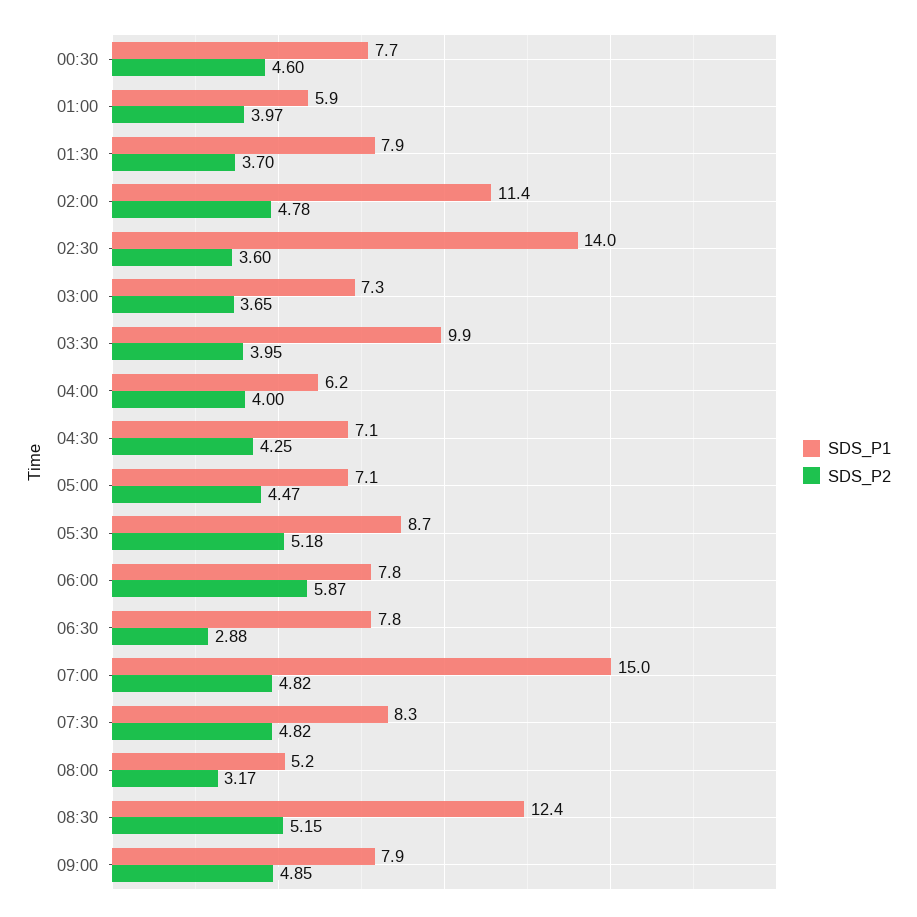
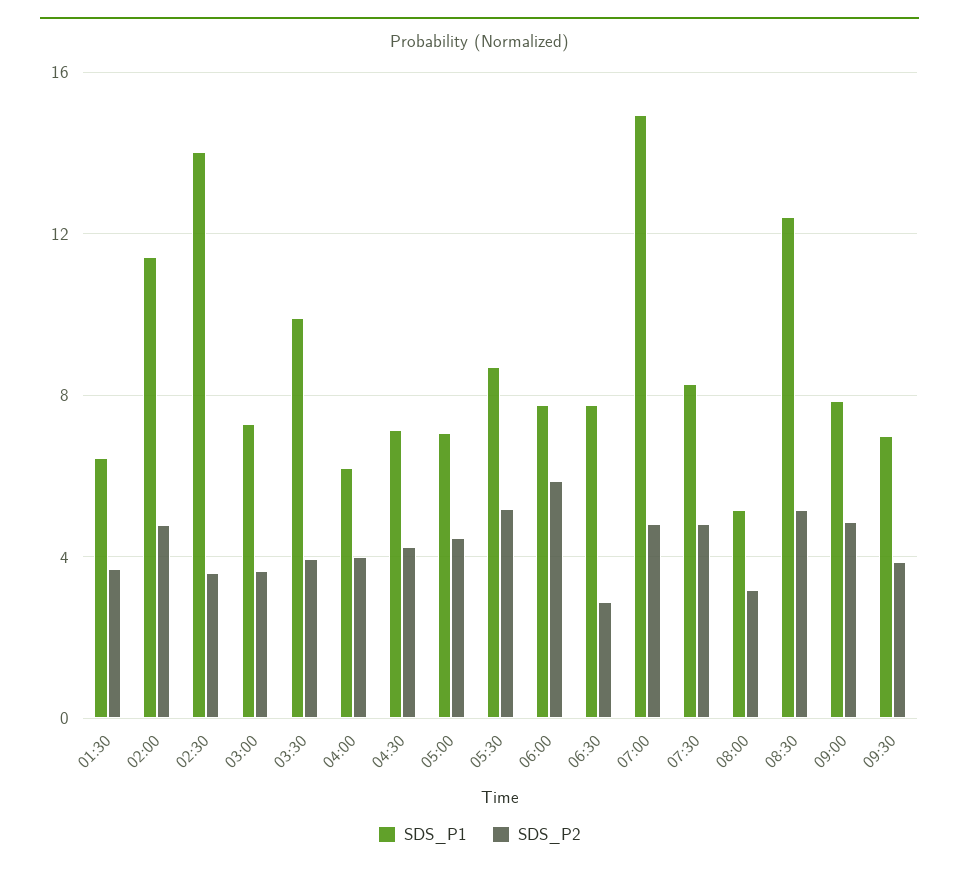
SDS_P1, 00:30: 7.7 -> none
SDS_P2, 00:30: 4.6 -> none
SDS_P1, 01:00: 5.9 -> none
SDS_P2, 01:00: 3.97 -> none
SDS_P1, 01:30: 7.9 -> 6.5
SDS_P1, 09:30: none -> 7
SDS_P2, 09:30: none -> 4

